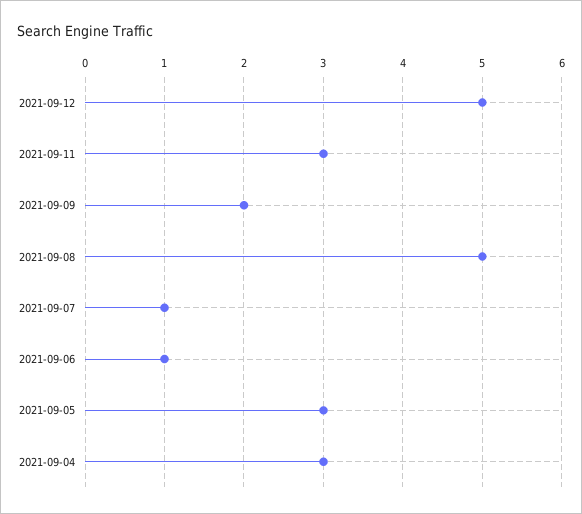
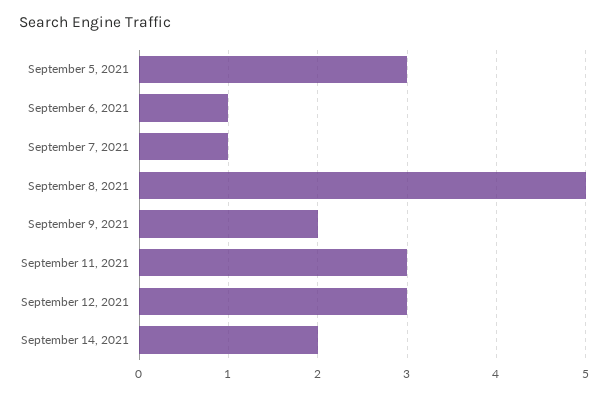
2021-09-12: 5 -> 3
2021-09-04: 3 -> none
September 14, 2021: none -> 2

